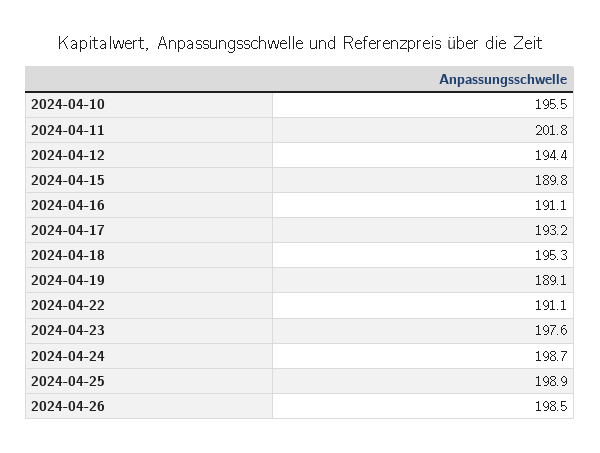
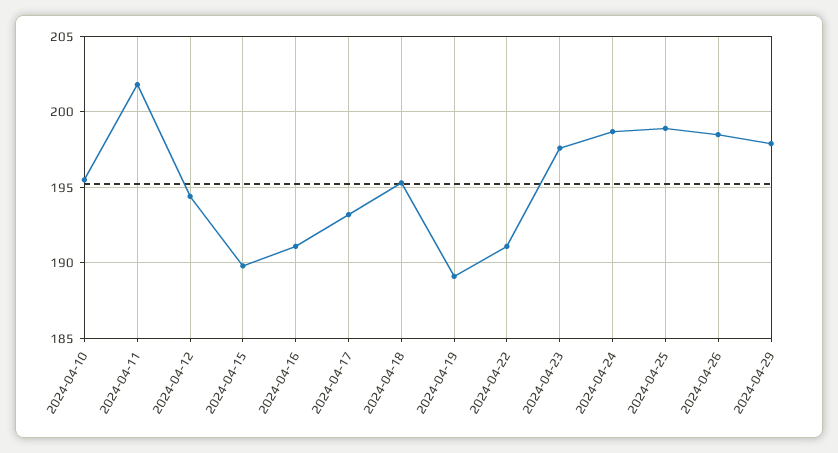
2024-04-29: none -> 198

